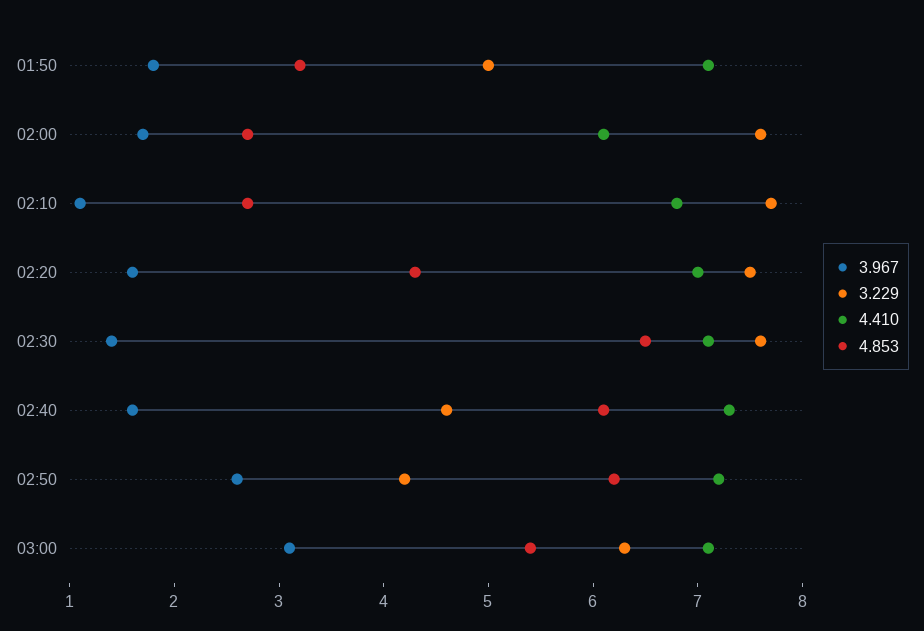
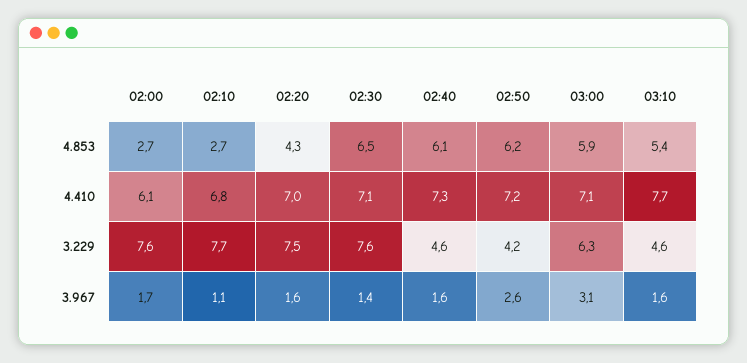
3.967, 01:50: 1.8 -> none
3.229, 01:50: 5 -> none
4.410, 01:50: 7.1 -> none
4.853, 01:50: 3.2 -> none
4.853, 03:00: 5.4 -> 5.9
4.853, 03:10: none -> 5.4
4.410, 03:10: none -> 7.7
3.229, 03:10: none -> 4.6
3.967, 03:10: none -> 1.6

